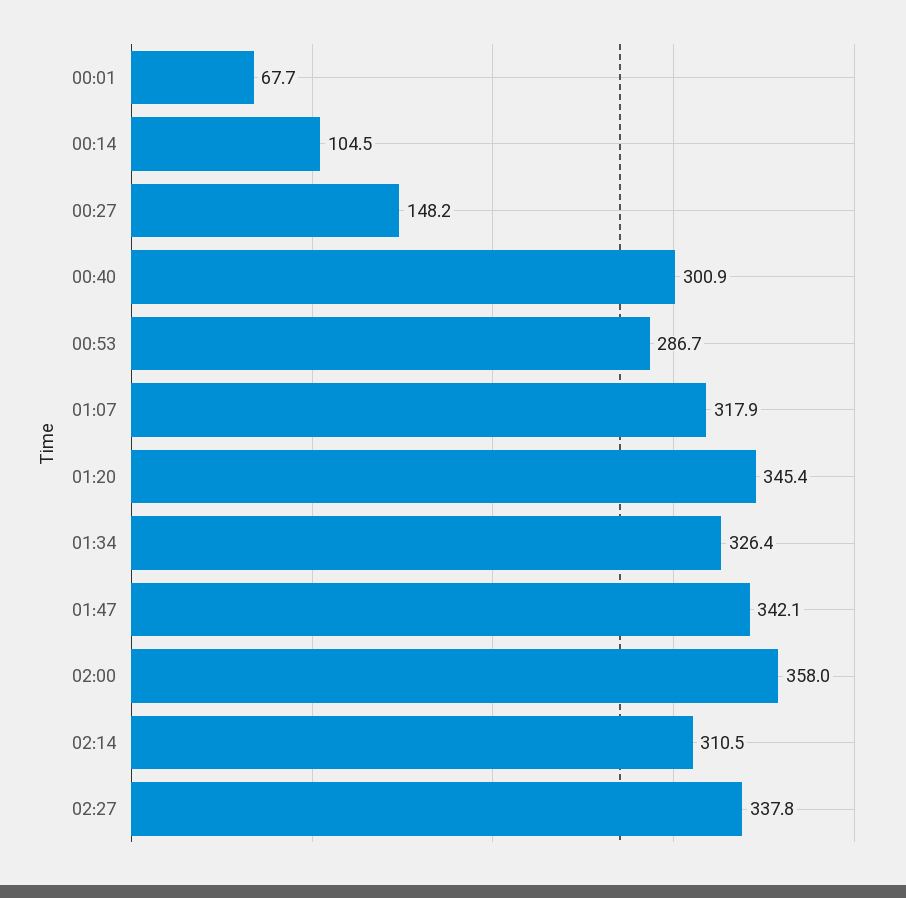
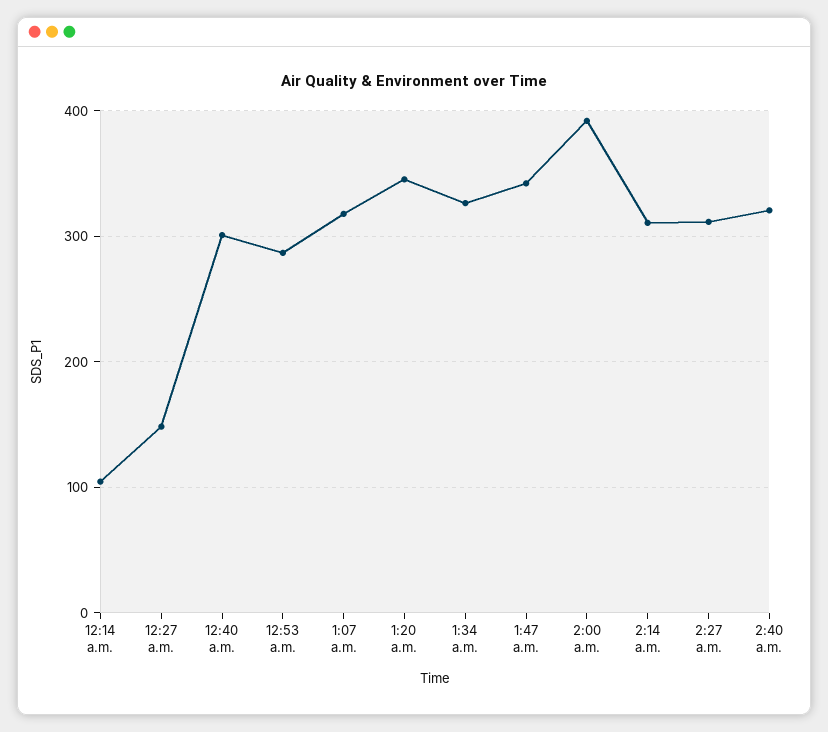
00:01: 67.7 -> none
02:00: 358 -> 390
02:27: 337.8 -> 310
2:40 a.m.: none -> 320

